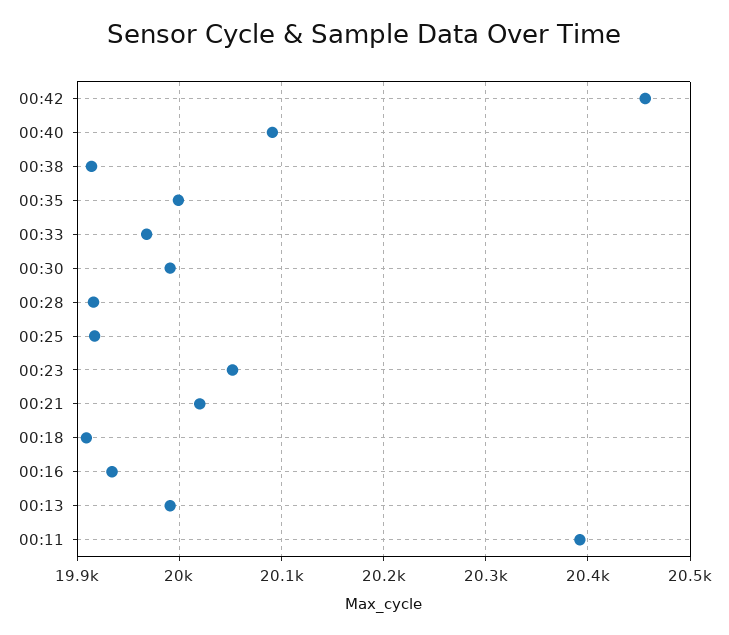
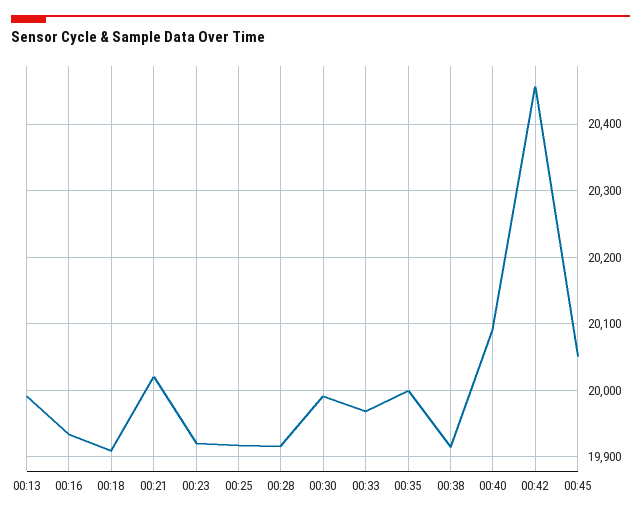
00:23: 20050 -> 19920
00:11: 20390 -> none
00:45: none -> 20050

